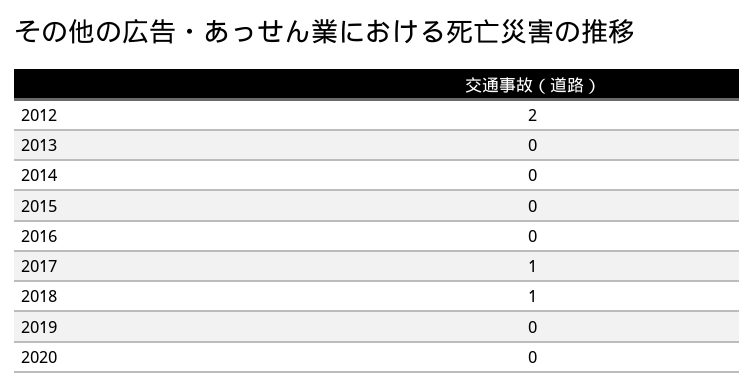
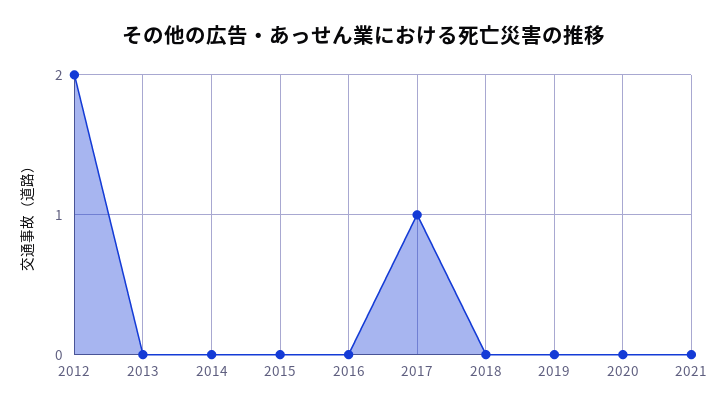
2018: 1 -> 0
2021: none -> 0

